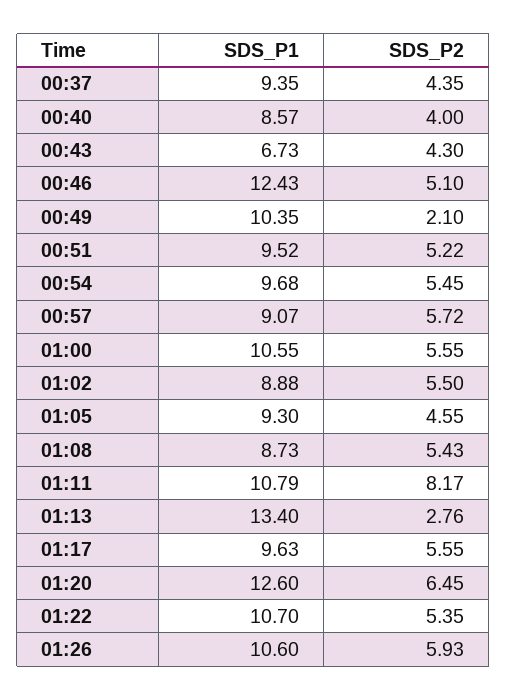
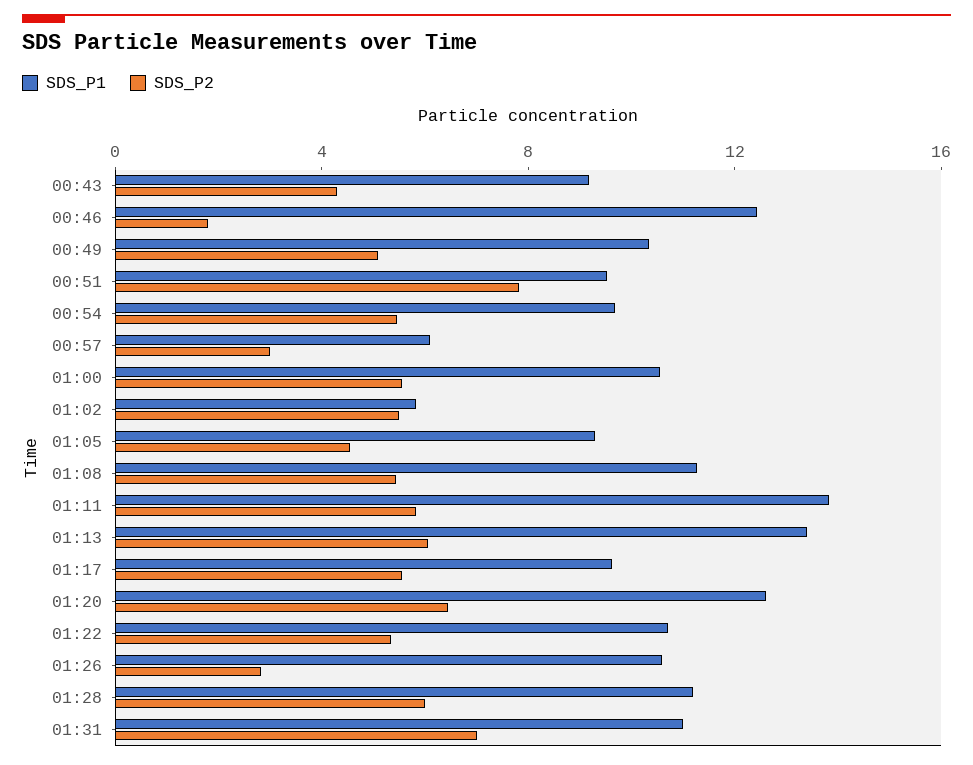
SDS_P1, 00:37: 9.35 -> none
SDS_P2, 00:37: 4.35 -> none
SDS_P1, 00:40: 8.57 -> none
SDS_P2, 00:40: 4 -> none
SDS_P1, 00:43: 6.73 -> 9
SDS_P2, 00:46: 5.1 -> 2
SDS_P2, 00:49: 2.1 -> 5
SDS_P2, 00:51: 5.22 -> 8
SDS_P1, 00:57: 9.07 -> 6
SDS_P2, 00:57: 5.72 -> 3
SDS_P1, 01:02: 8.88 -> 6
SDS_P1, 01:08: 8.73 -> 11
SDS_P1, 01:11: 10.79 -> 14
SDS_P2, 01:11: 8.17 -> 6
SDS_P2, 01:13: 2.76 -> 6
SDS_P2, 01:26: 5.93 -> 3
SDS_P1, 01:28: none -> 11
SDS_P2, 01:28: none -> 6
SDS_P1, 01:31: none -> 11
SDS_P2, 01:31: none -> 7

